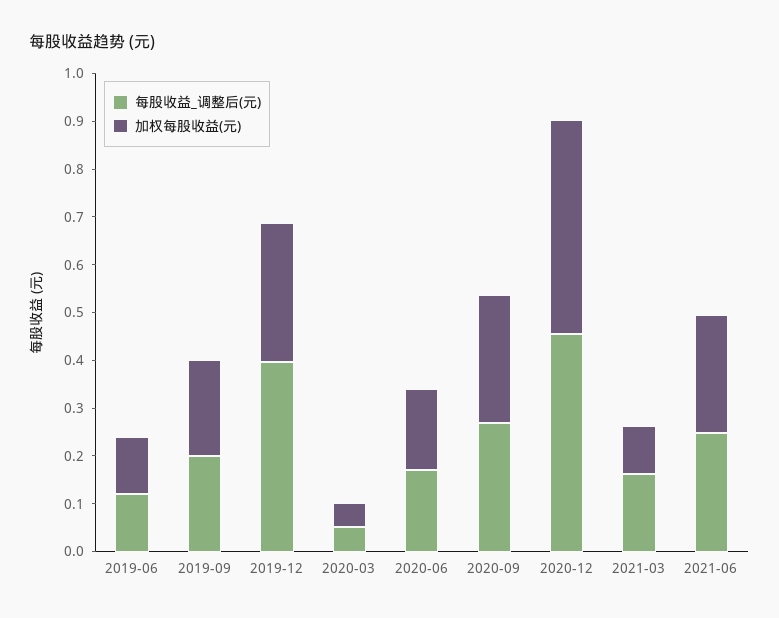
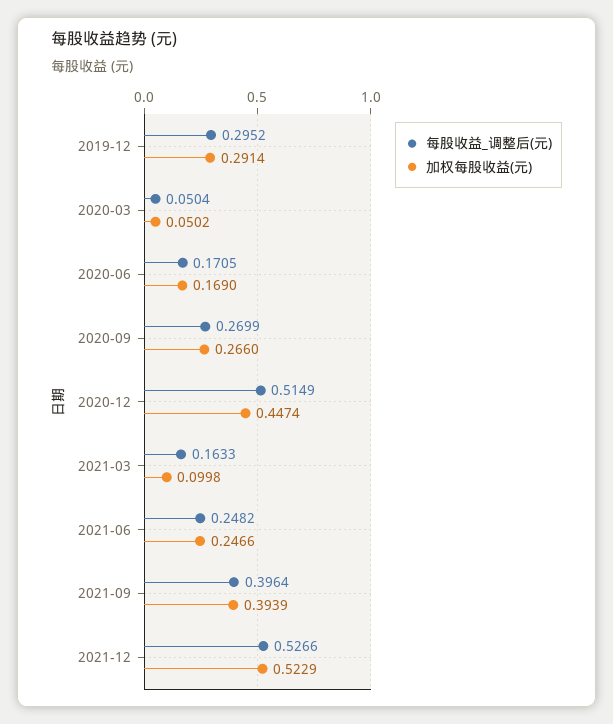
每股收益_调整后(元), 2019-06: 0.12 -> none
加权每股收益(元), 2019-06: 0.12 -> none
每股收益_调整后(元), 2019-09: 0.2 -> none
加权每股收益(元), 2019-09: 0.2 -> none
每股收益_调整后(元), 2019-12: 0.4 -> 0.2952
每股收益_调整后(元), 2020-12: 0.46 -> 0.5149
每股收益_调整后(元), 2021-09: none -> 0.3964
加权每股收益(元), 2021-09: none -> 0.3939
每股收益_调整后(元), 2021-12: none -> 0.5266
加权每股收益(元), 2021-12: none -> 0.5229

